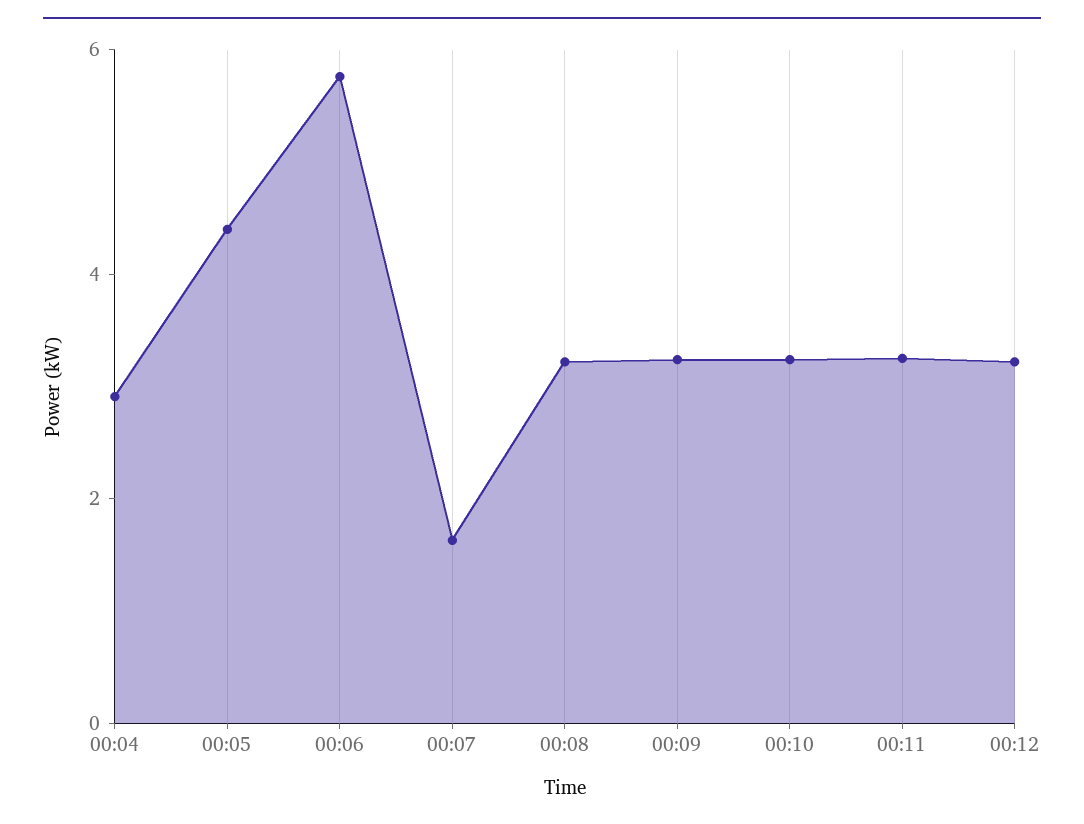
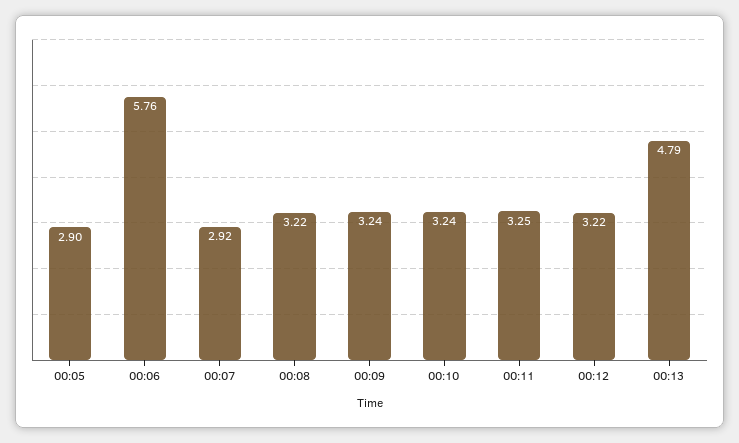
00:04: 3 -> none
00:05: 4.5 -> 2.9
00:07: 1.5 -> 2.92
00:13: none -> 4.79

